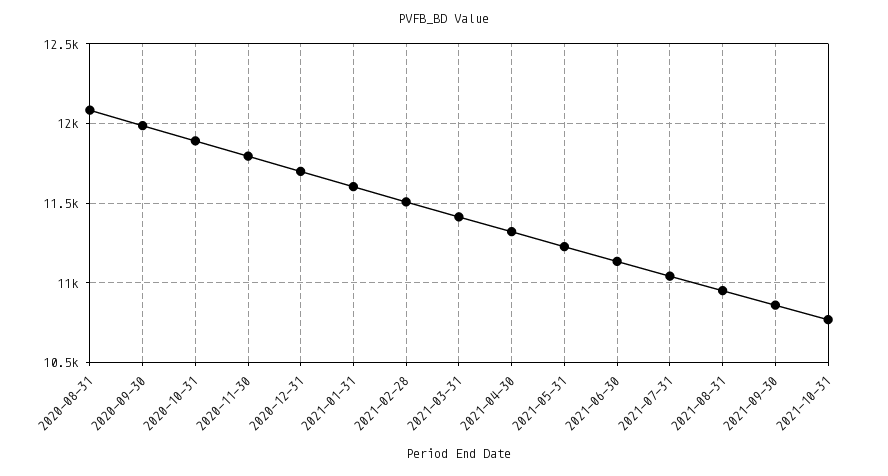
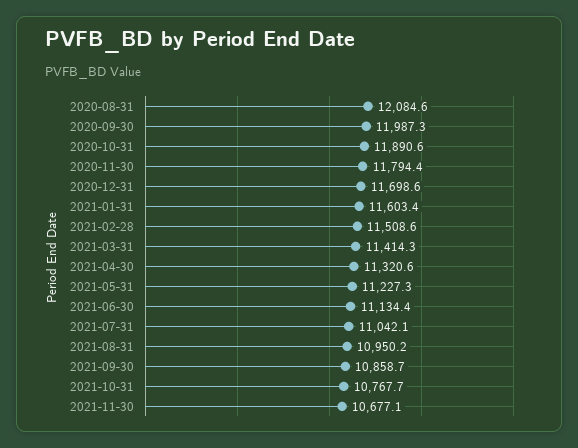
2021-11-30: none -> 10677.1

